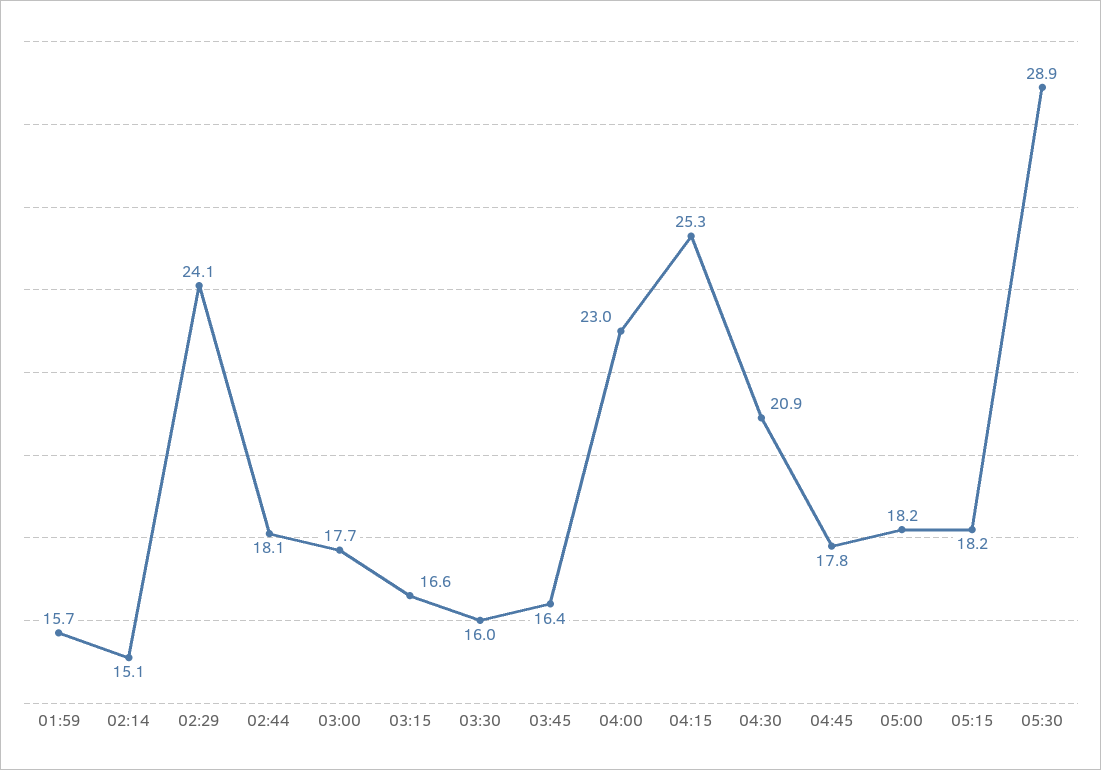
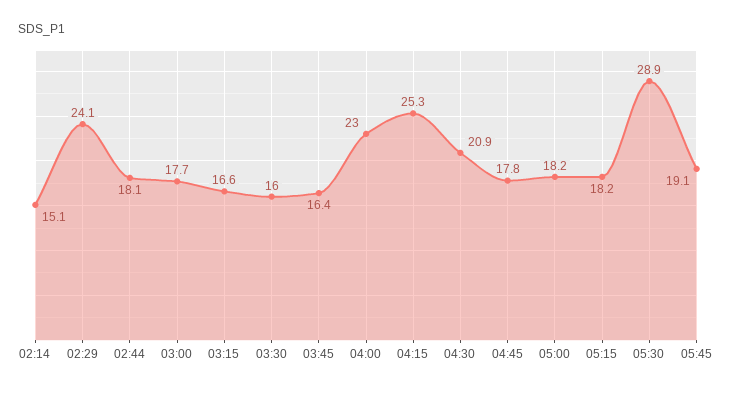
01:59: 15.7 -> none
05:45: none -> 19.1

